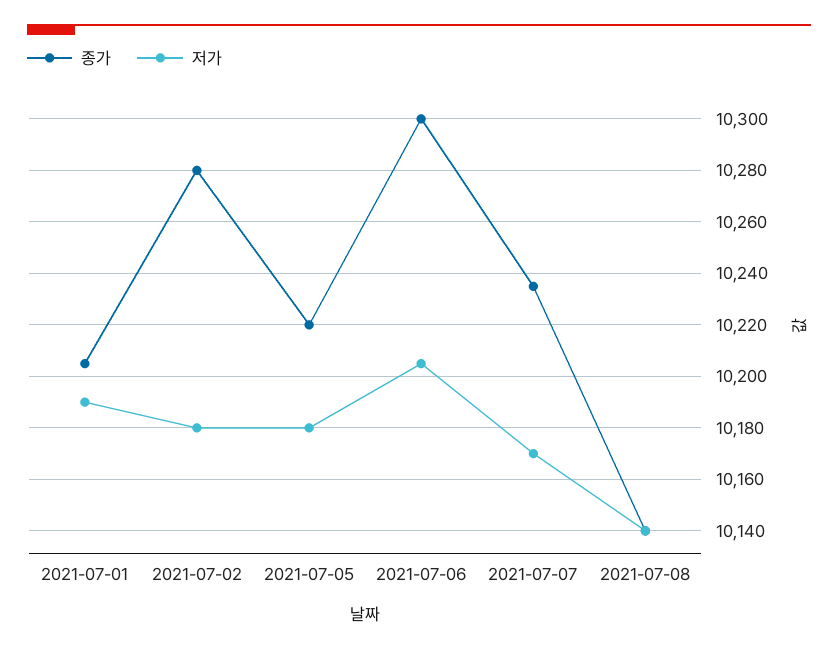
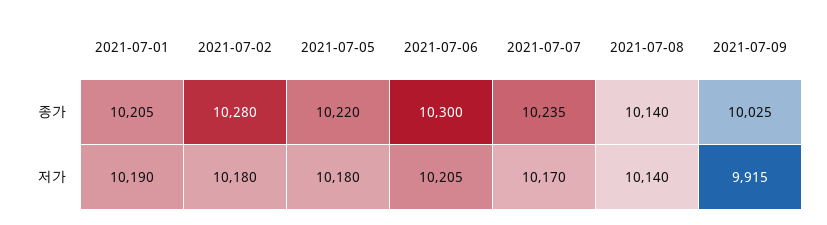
종가, 2021-07-09: none -> 10025
저가, 2021-07-09: none -> 9915

